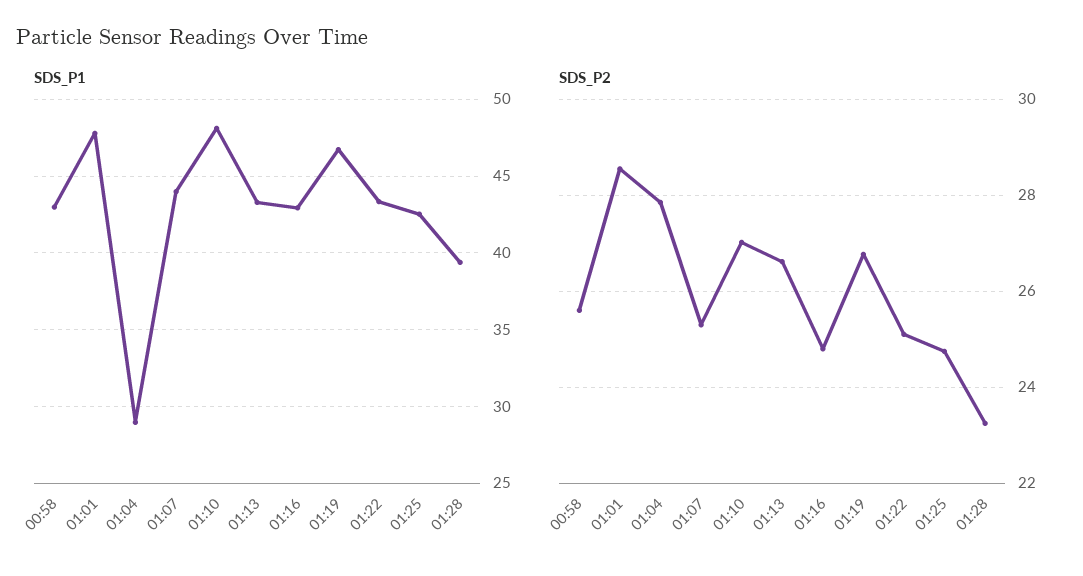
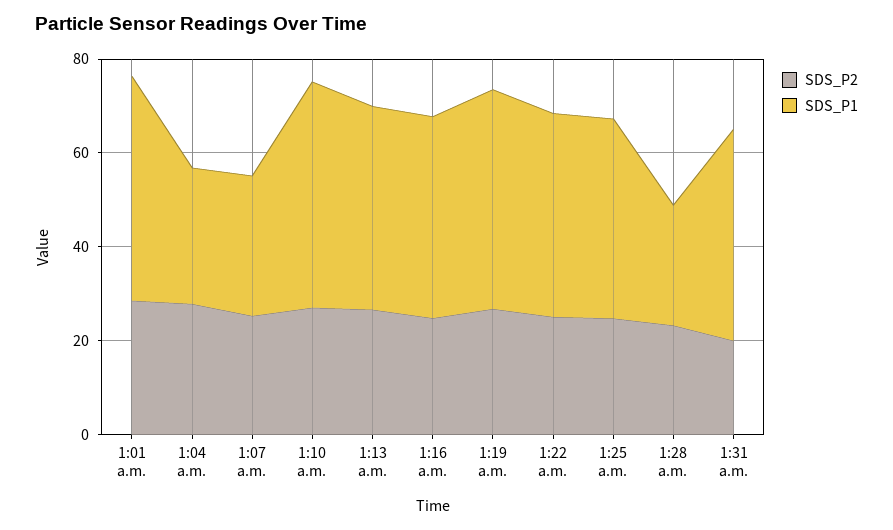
SDS_P1, 00:58: 43 -> none
SDS_P1, 01:07: 44 -> 30
SDS_P1, 01:28: 39.5 -> 25
SDS_P2, 00:58: 25.6 -> none
SDS_P2, 1:31 a.m.: none -> 20
SDS_P1, 1:31 a.m.: none -> 45

